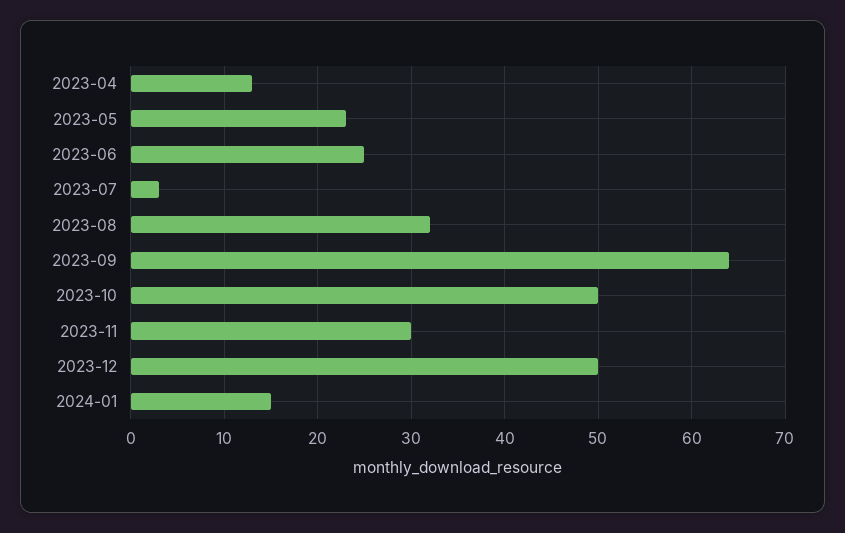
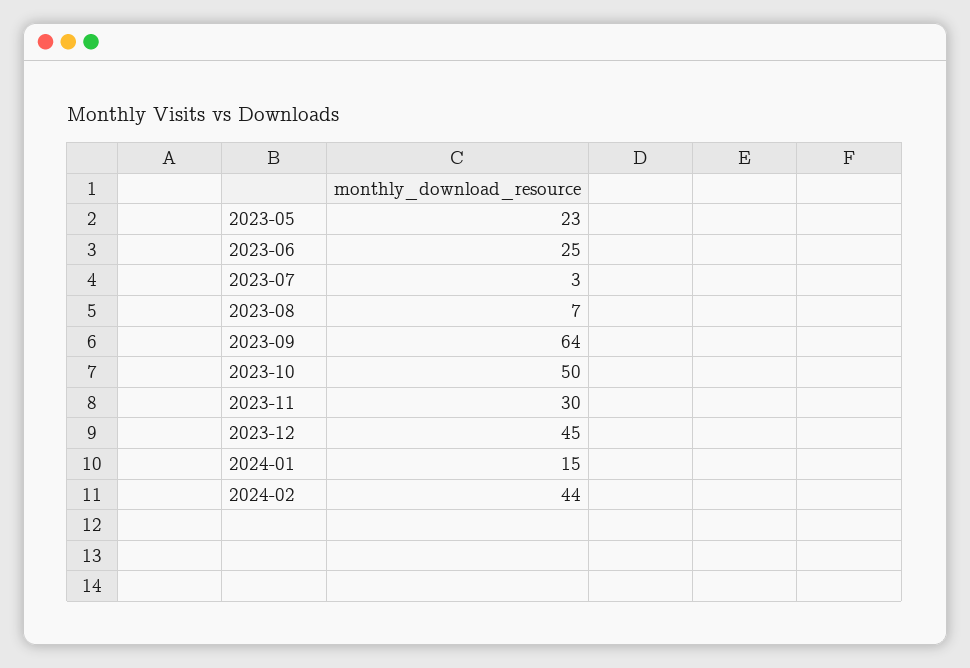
2023-04: 13 -> none
2023-08: 32 -> 7
2023-12: 50 -> 45
2024-02: none -> 44

